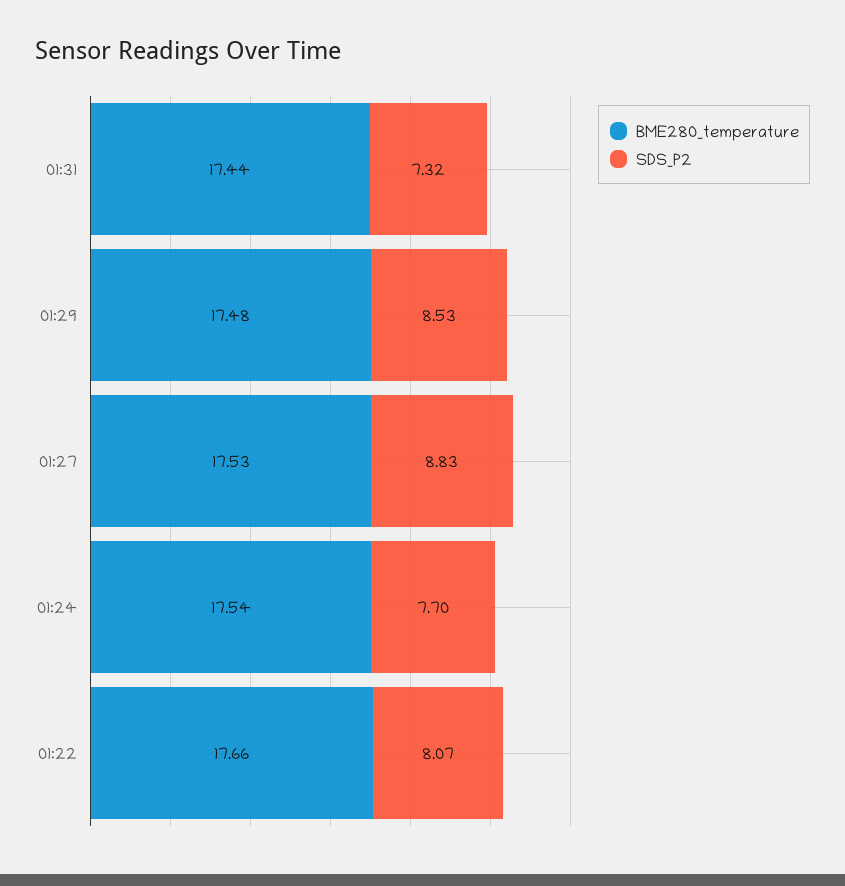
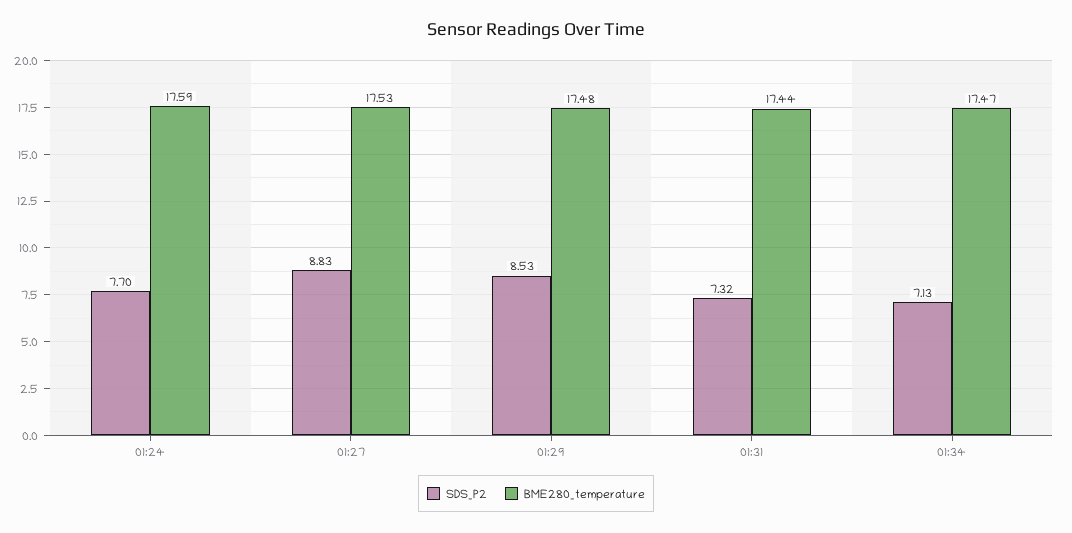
BME280_temperature, 01:24: 17.54 -> 17.59
BME280_temperature, 01:22: 17.66 -> none
SDS_P2, 01:22: 8.07 -> none
SDS_P2, 01:34: none -> 7.13
BME280_temperature, 01:34: none -> 17.47

